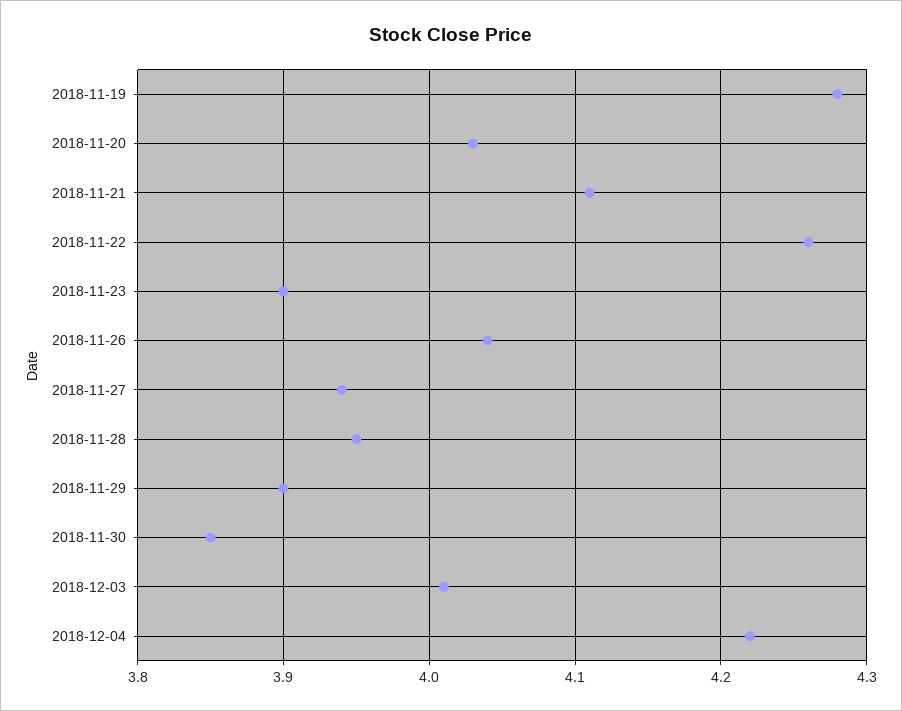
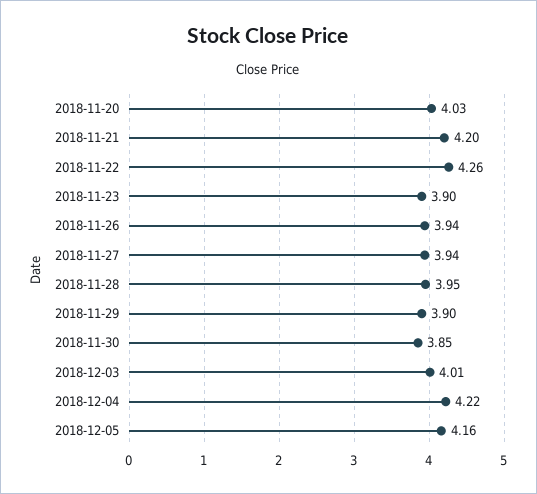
2018-11-19: 4.28 -> none
2018-11-21: 4.11 -> 4.2
2018-11-26: 4.04 -> 3.94
2018-12-05: none -> 4.16

